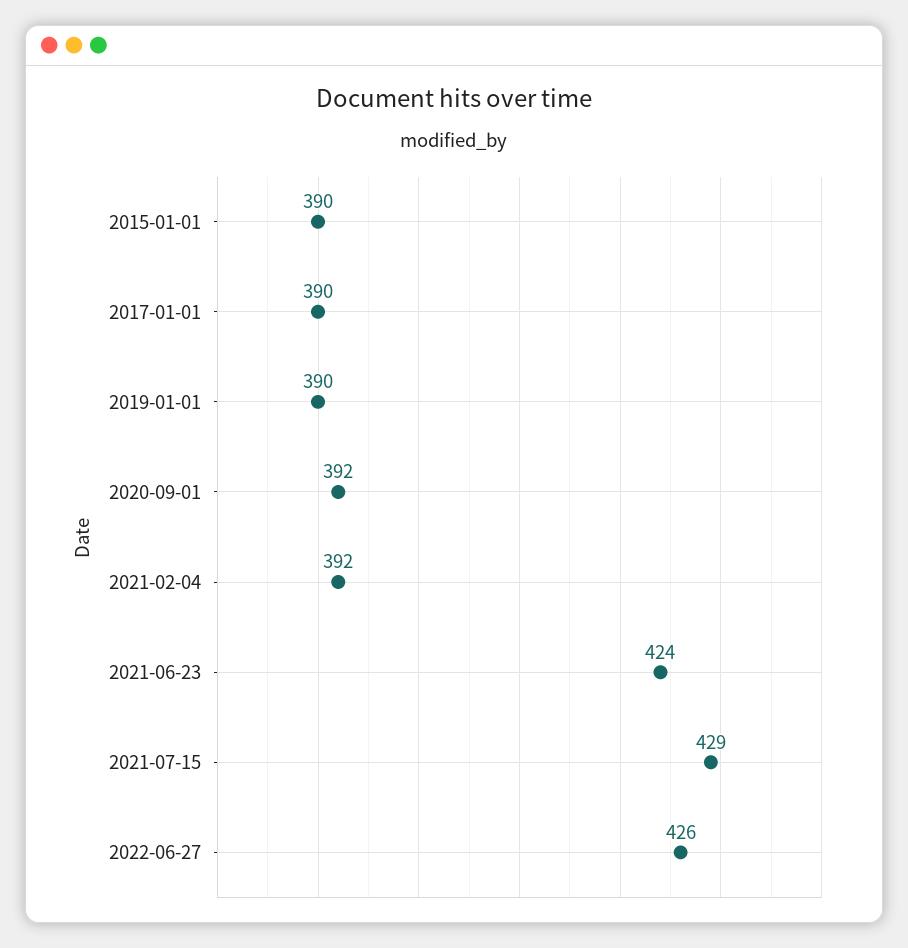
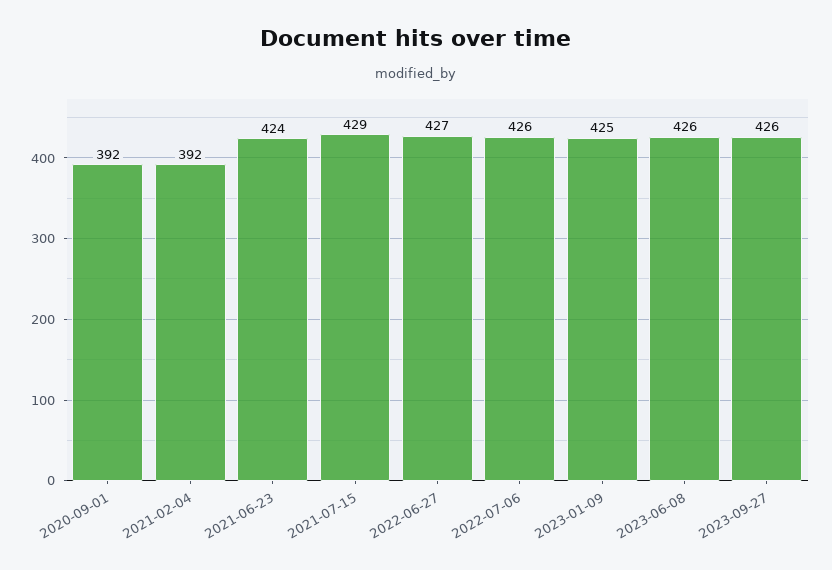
2015-01-01: 390 -> none
2017-01-01: 390 -> none
2019-01-01: 390 -> none
2022-06-27: 426 -> 427
2022-07-06: none -> 426
2023-01-09: none -> 425
2023-06-08: none -> 426
2023-09-27: none -> 426

